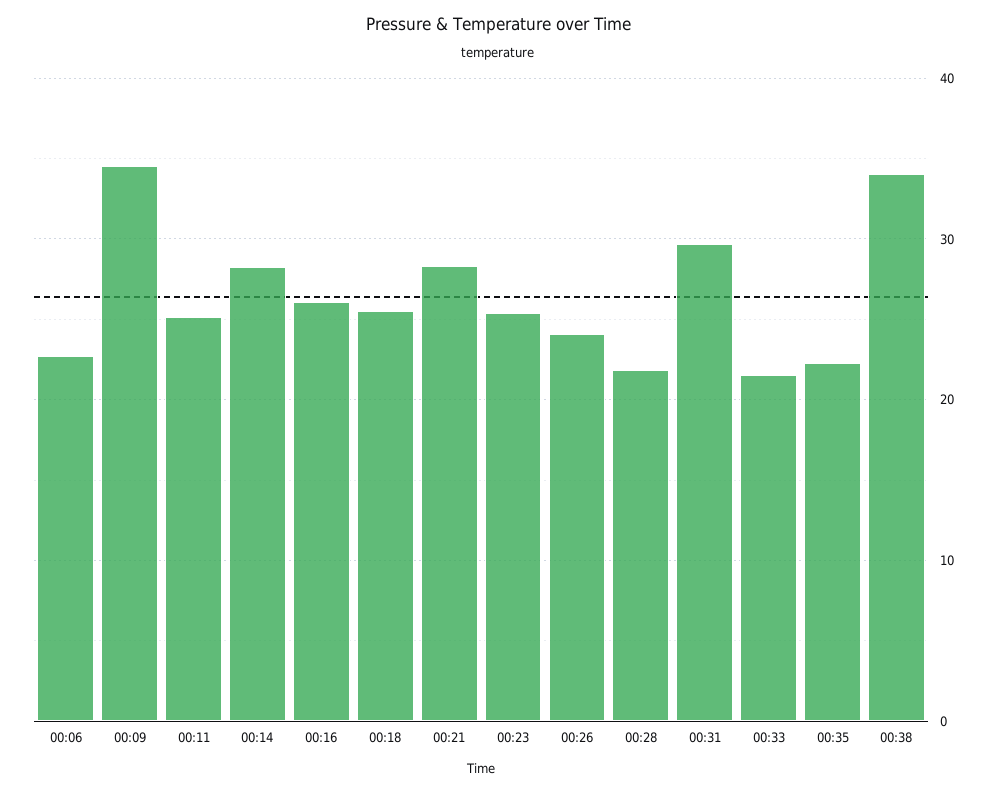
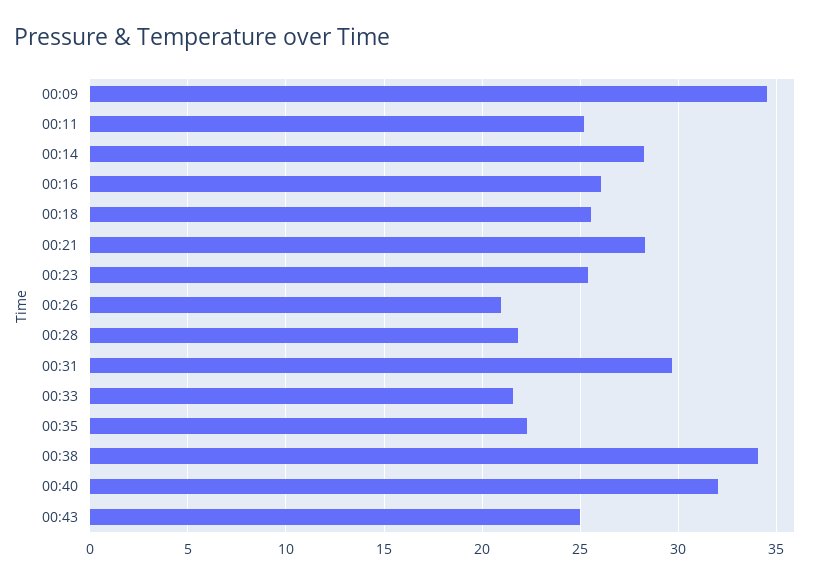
00:06: 23 -> none
00:26: 24 -> 21
00:40: none -> 32
00:43: none -> 25

